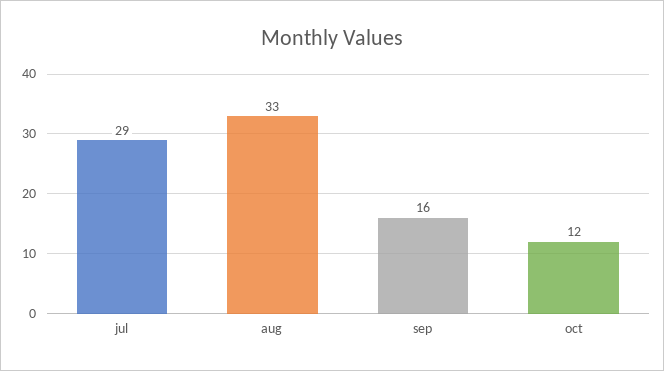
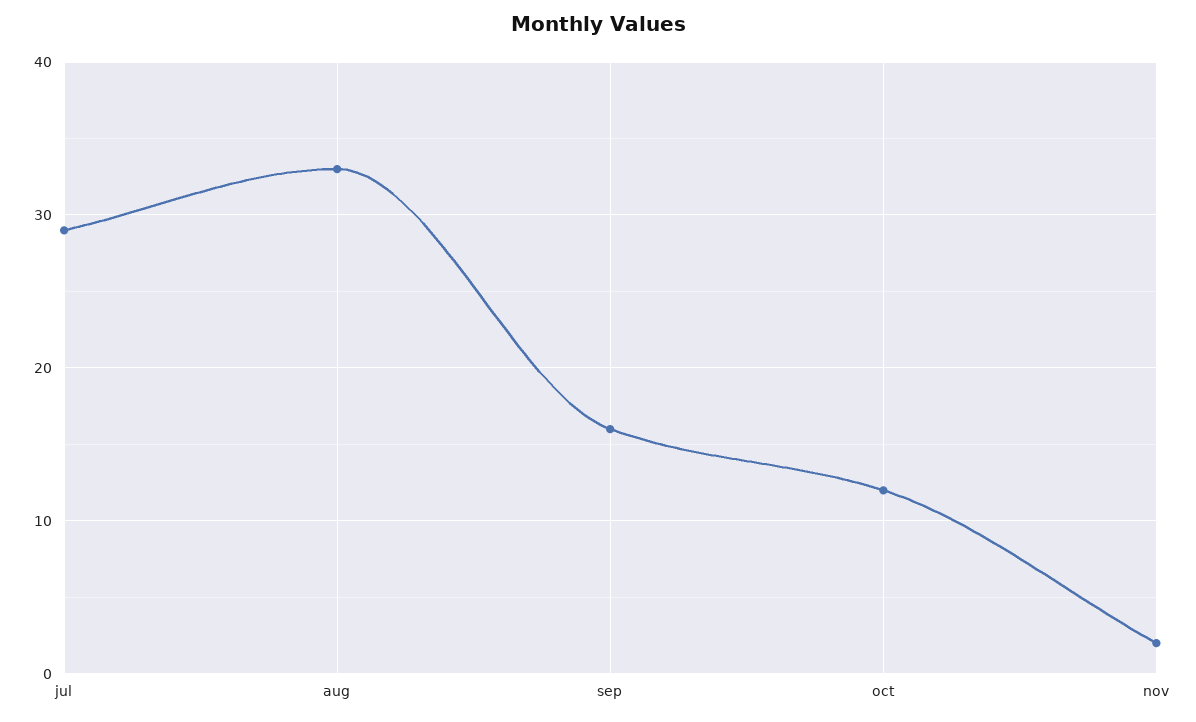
nov: none -> 2

